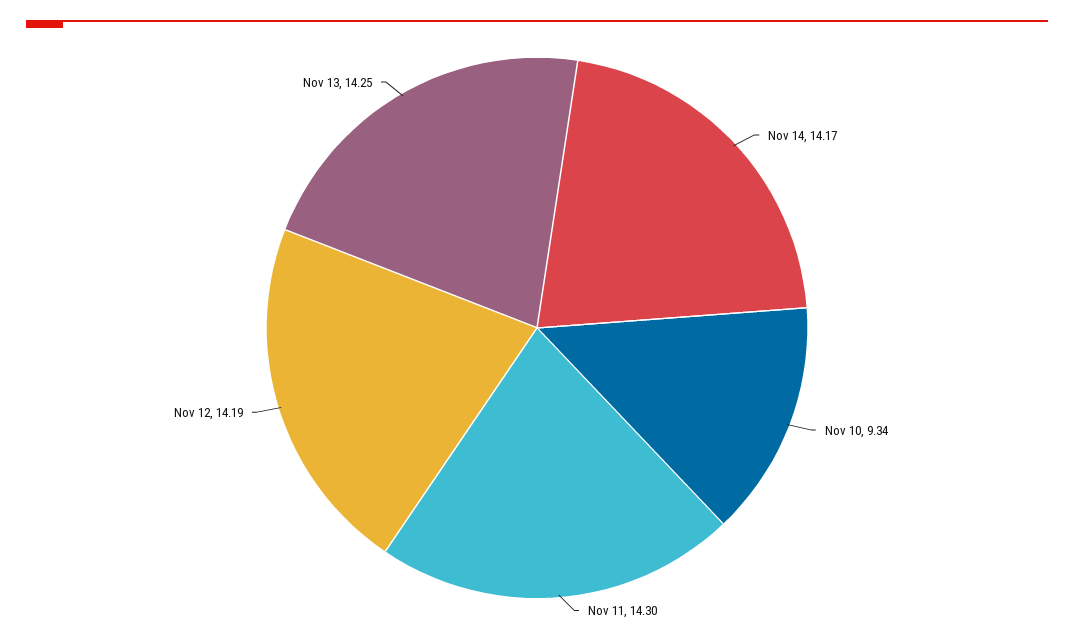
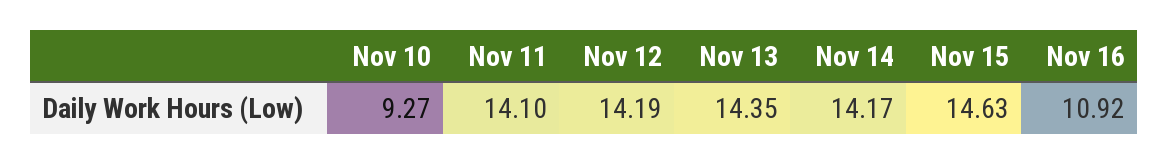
Nov 10: 9.34 -> 9.27
Nov 11: 14.3 -> 14.1
Nov 13: 14.25 -> 14.35
Nov 15: none -> 14.63
Nov 16: none -> 10.92

